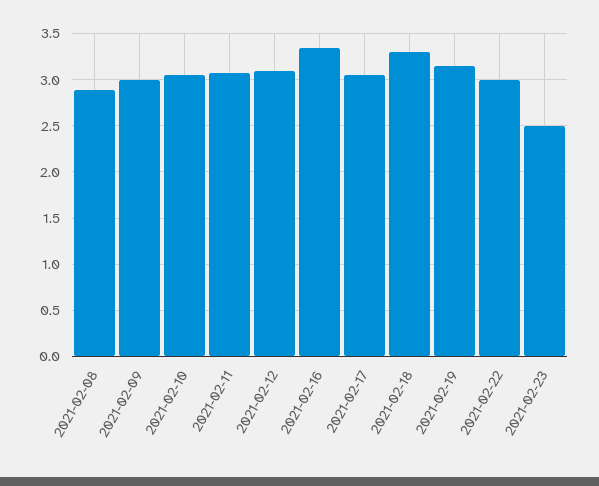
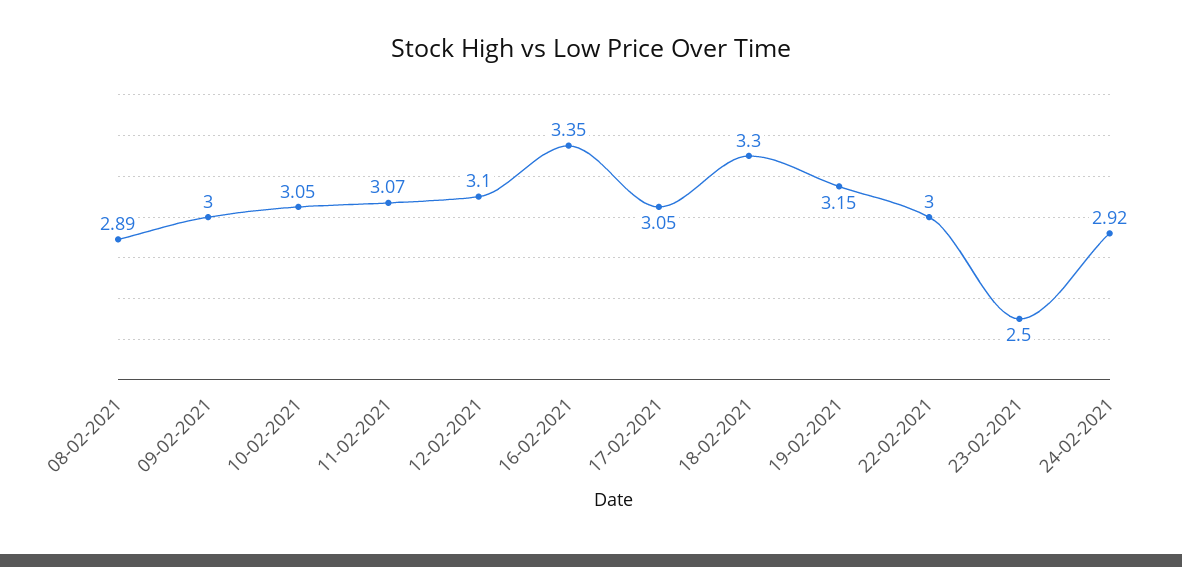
24-02-2021: none -> 2.92

